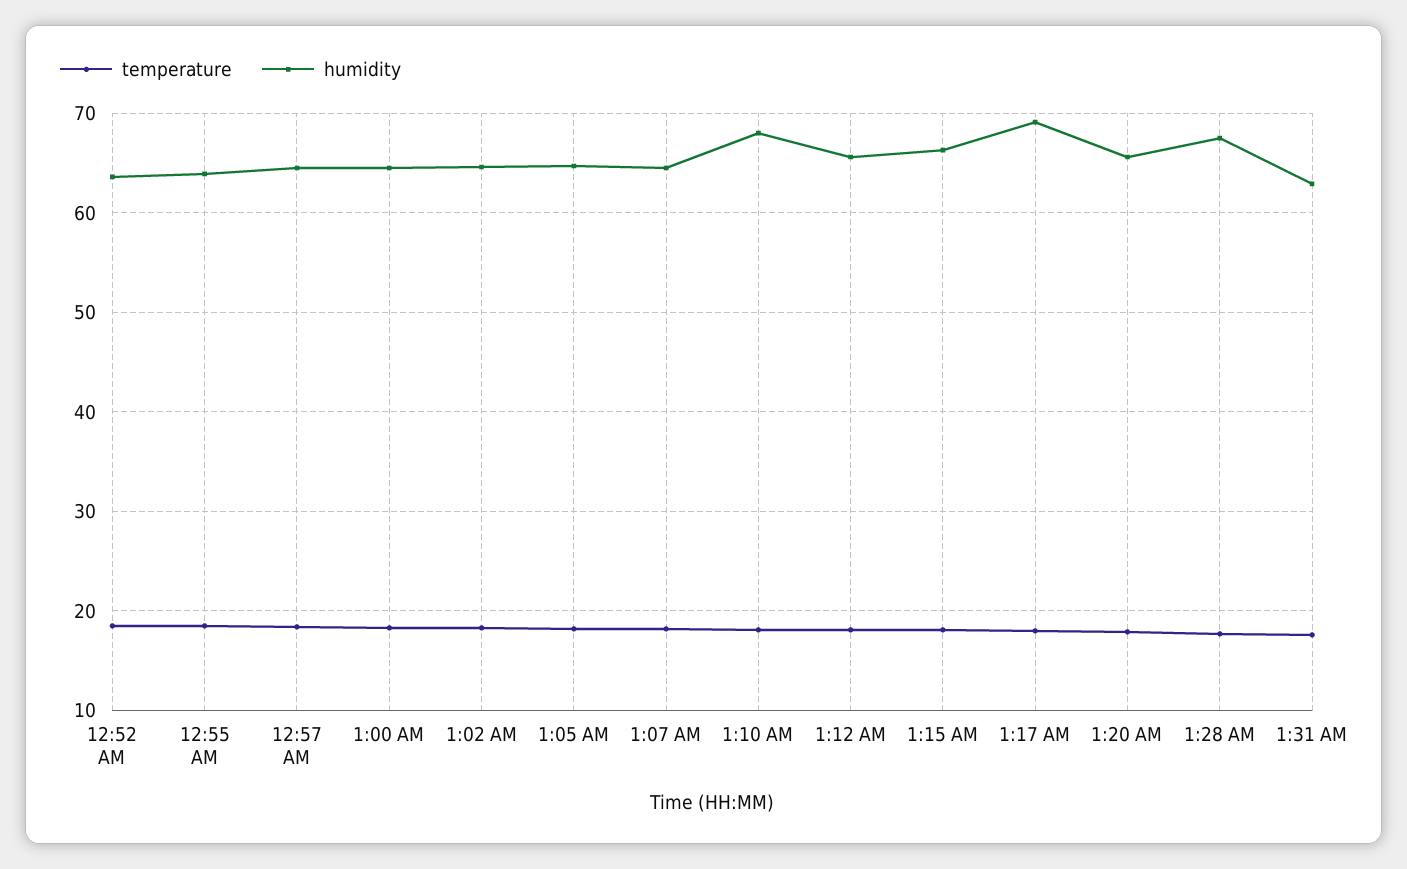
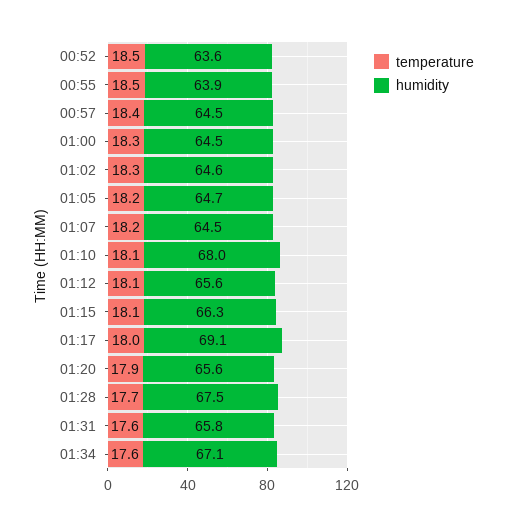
humidity, 1:31 AM: 63 -> 65.8
temperature, 01:34: none -> 17.6
humidity, 01:34: none -> 67.1

